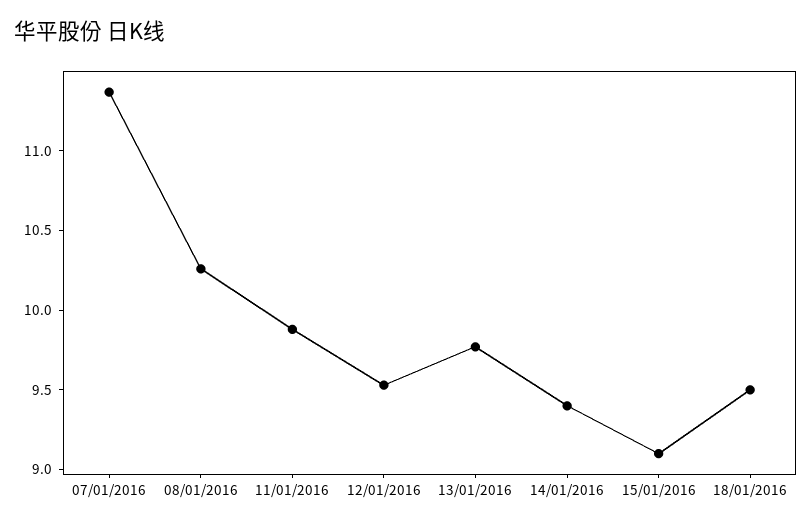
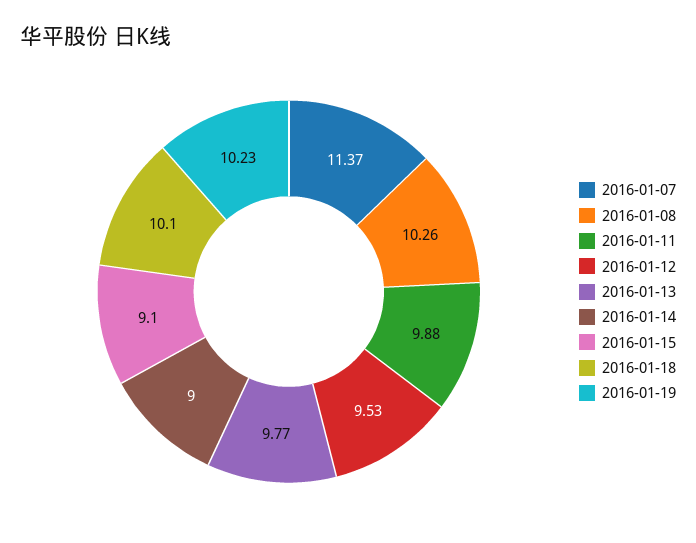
14/01/2016: 9.4 -> 9
18/01/2016: 9.5 -> 10.1
2016-01-19: none -> 10.23

